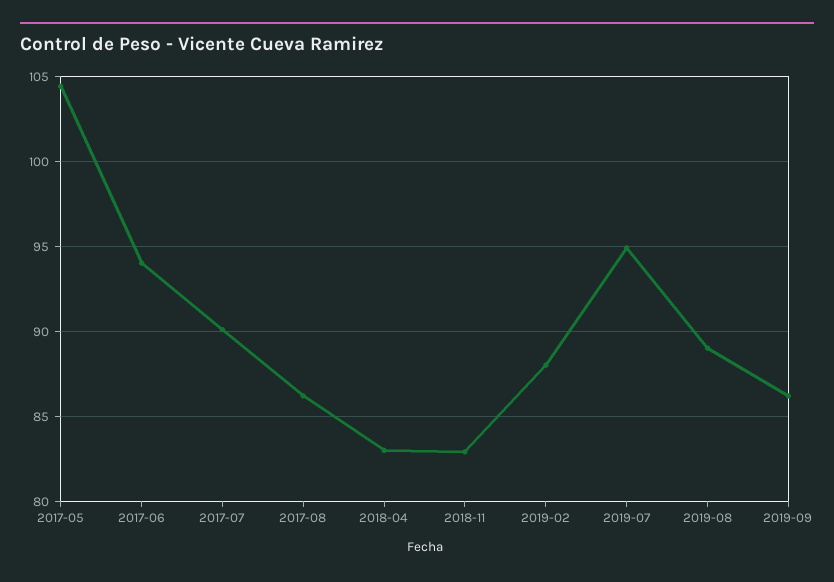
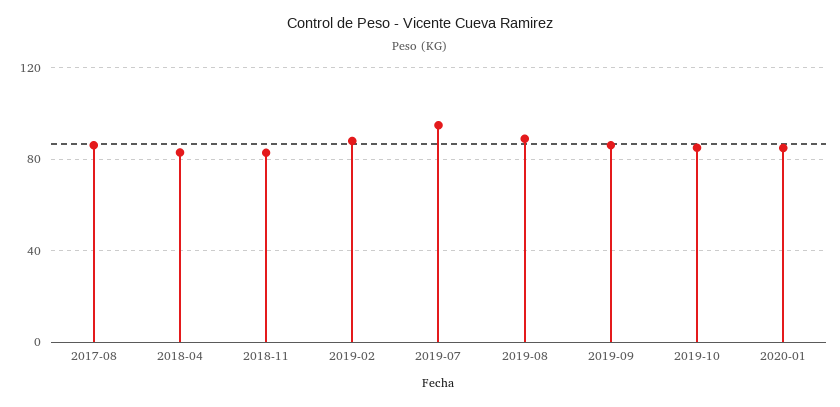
2017-05: 104.5 -> none
2017-06: 94 -> none
2017-07: 90 -> none
2019-10: none -> 85
2020-01: none -> 85

